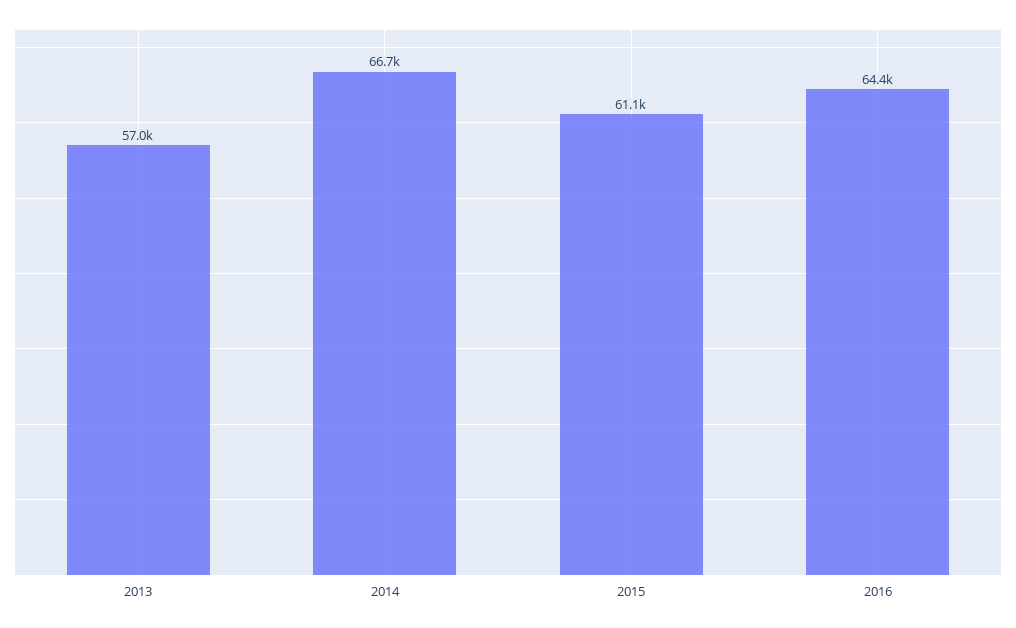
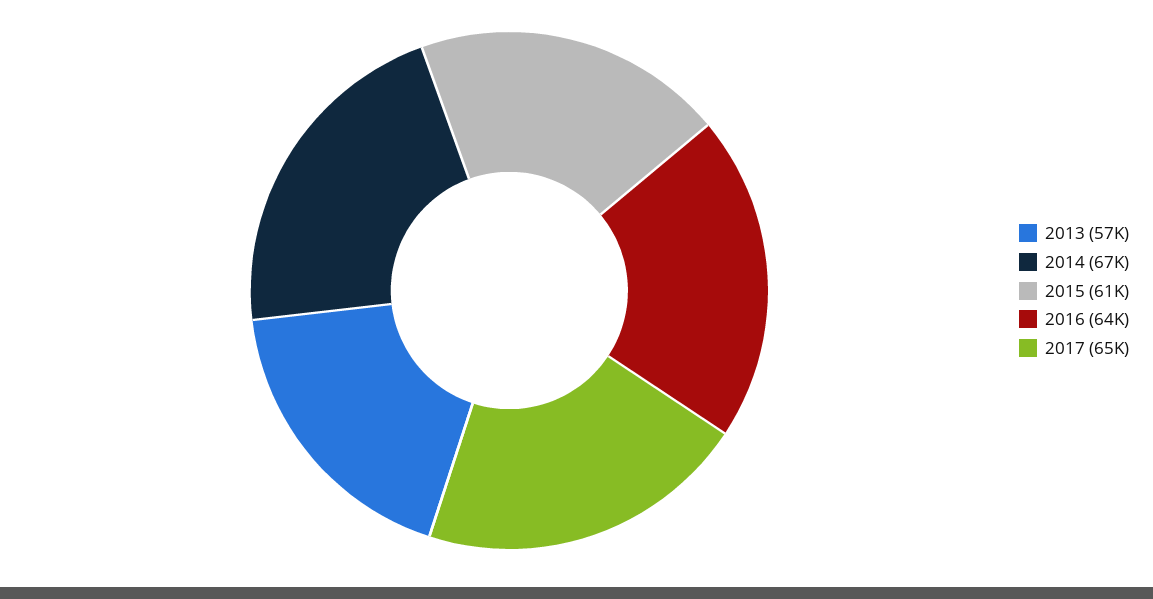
2017: none -> 65000

